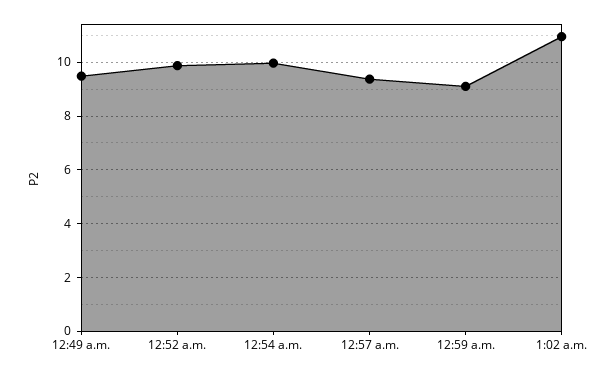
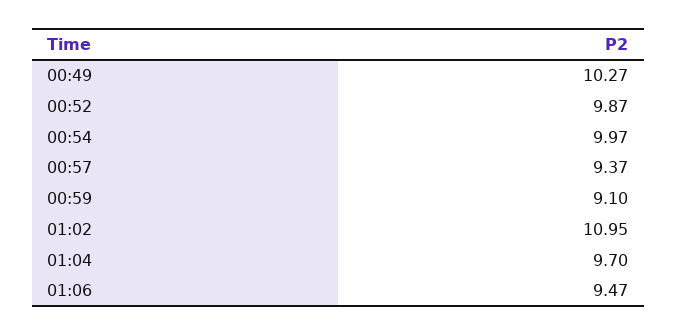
12:49 a.m.: 9.5 -> 10.27
01:04: none -> 9.7
01:06: none -> 9.47

